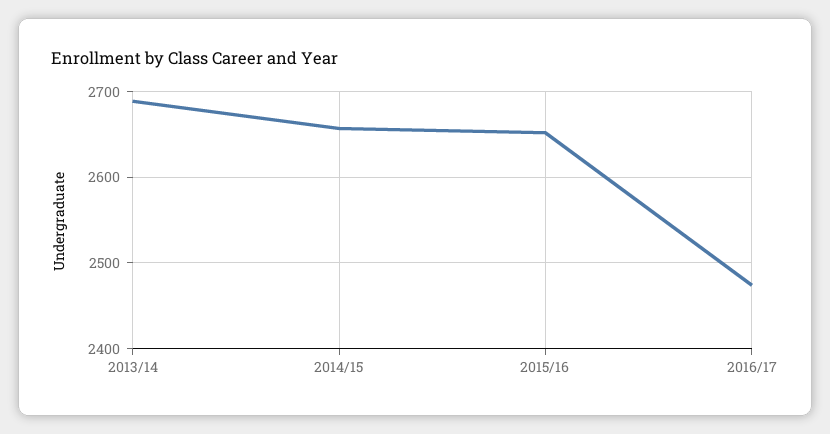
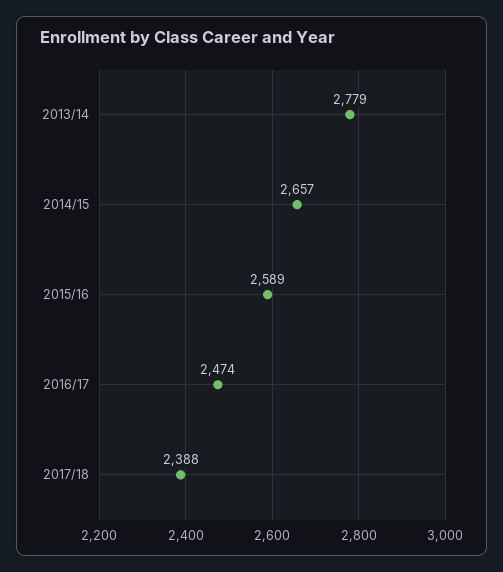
2013/14: 2690 -> 2779
2015/16: 2650 -> 2589
2017/18: none -> 2388

